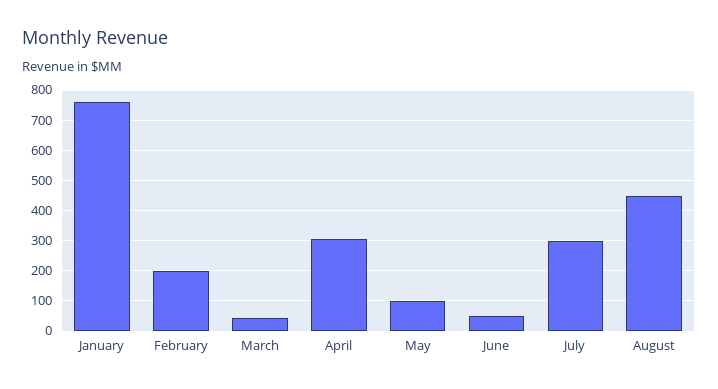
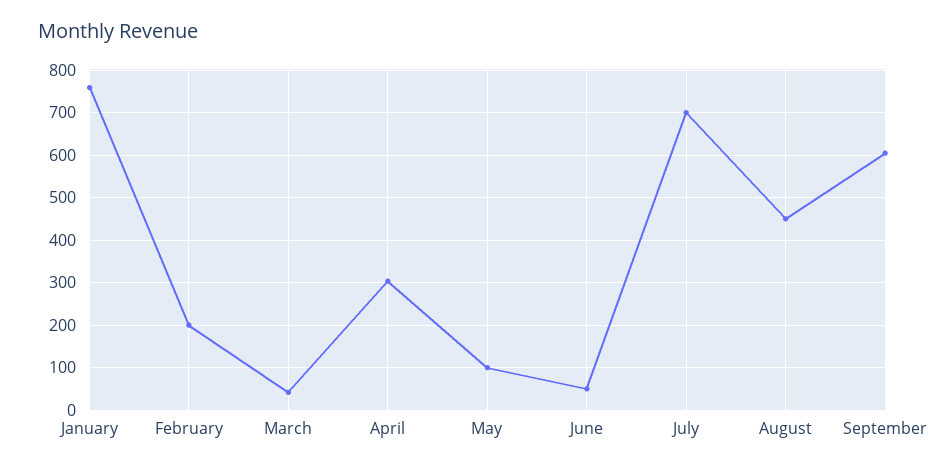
July: 300 -> 700
September: none -> 600

